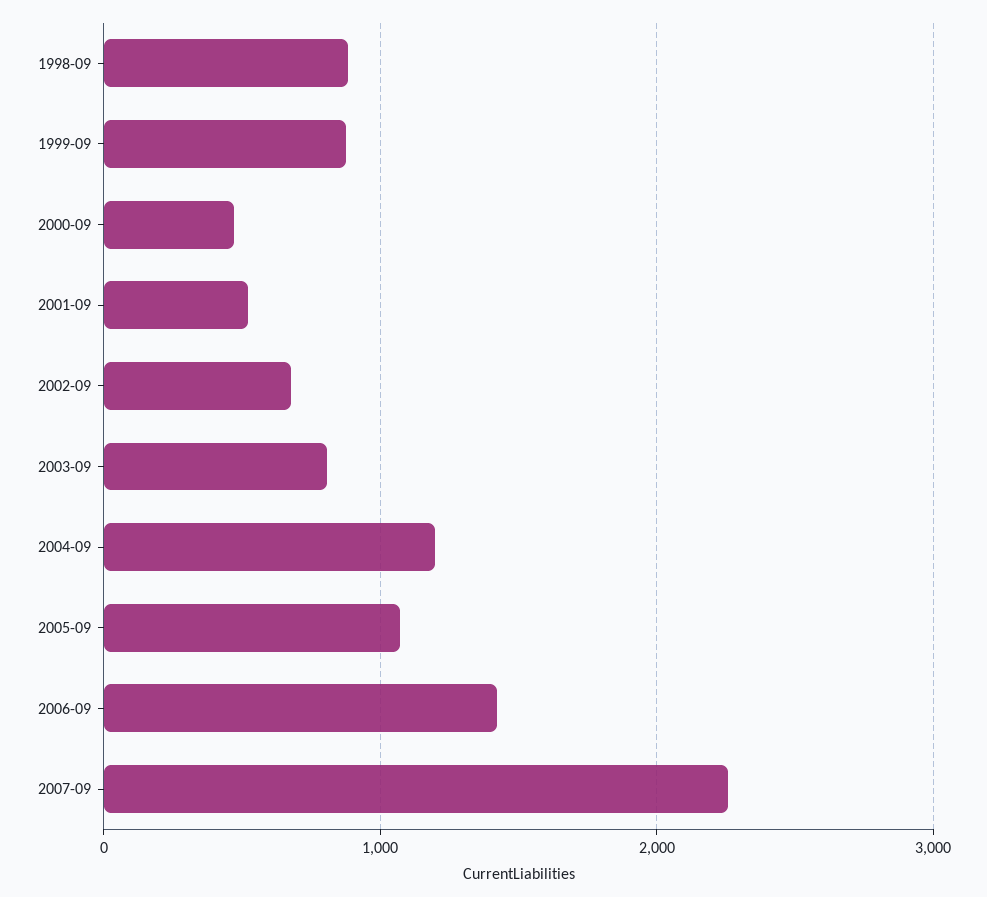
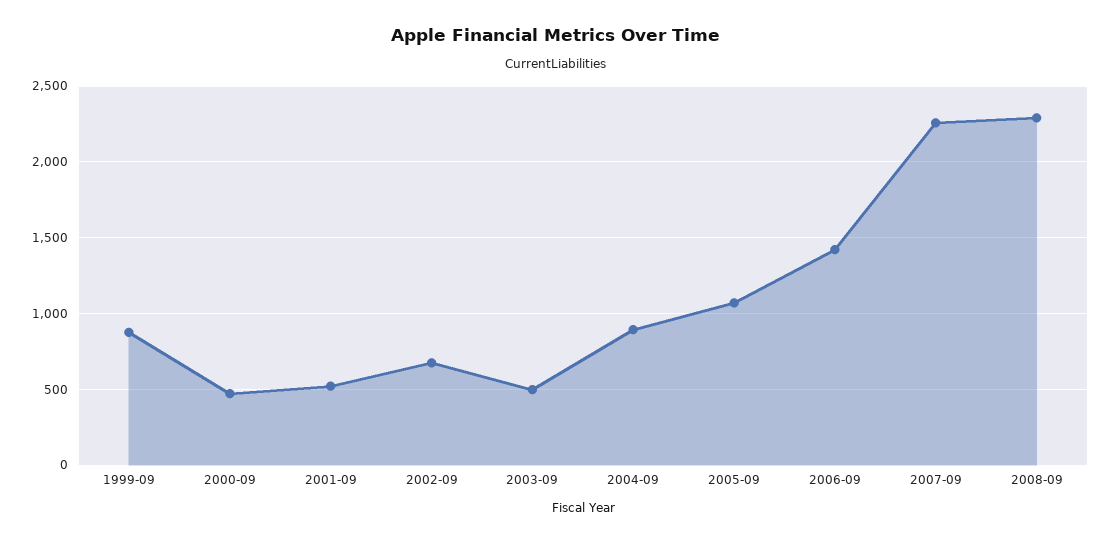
1998-09: 900 -> none
2003-09: 800 -> 500
2004-09: 1200 -> 900
2008-09: none -> 2300

